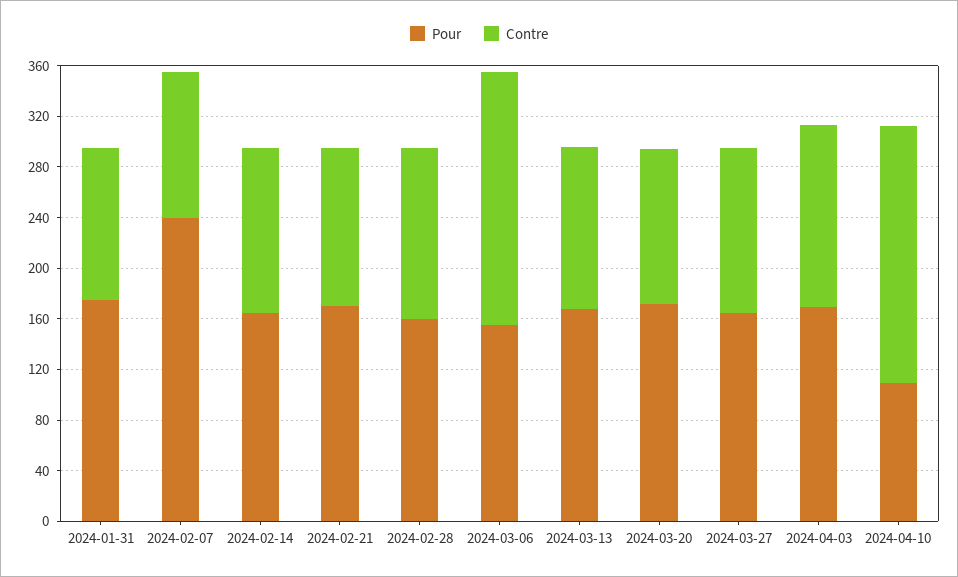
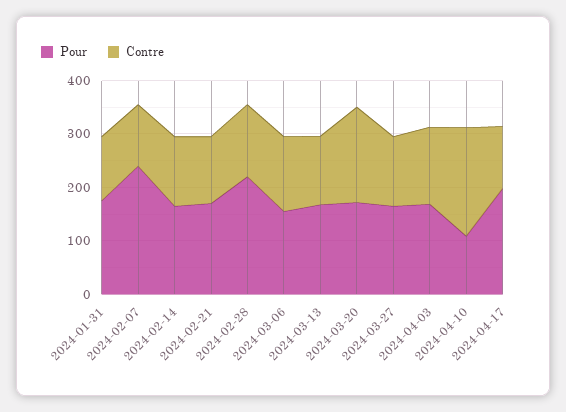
Pour, 2024-02-28: 160 -> 220
Contre, 2024-03-06: 200 -> 140
Contre, 2024-03-20: 120 -> 180
Pour, 2024-04-17: none -> 200
Contre, 2024-04-17: none -> 120

